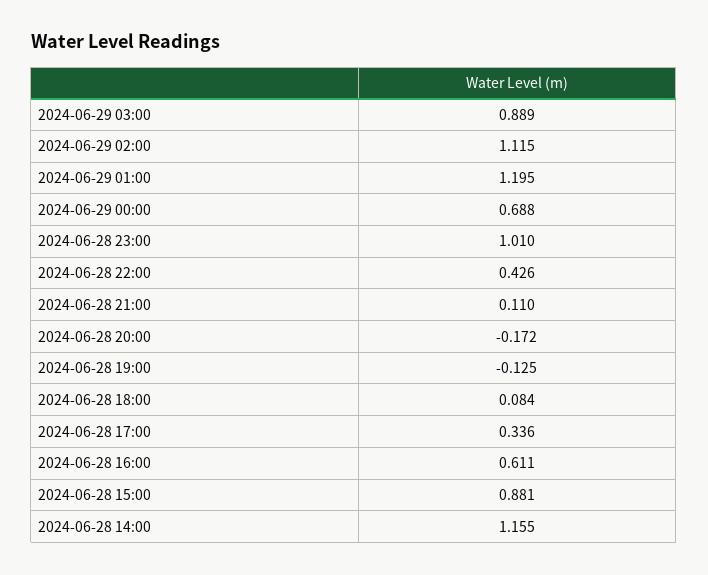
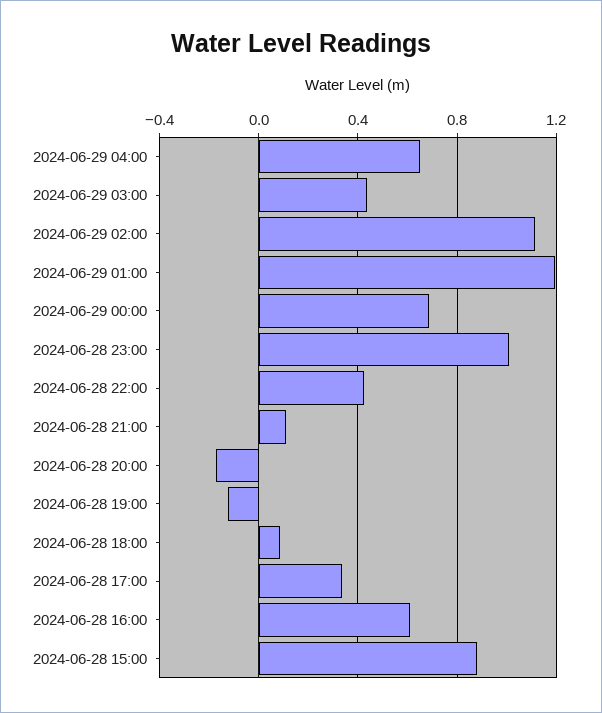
2024-06-29 03:00: 0.889 -> 0.45
2024-06-28 14:00: 1.155 -> none
2024-06-29 04:00: none -> 0.65

